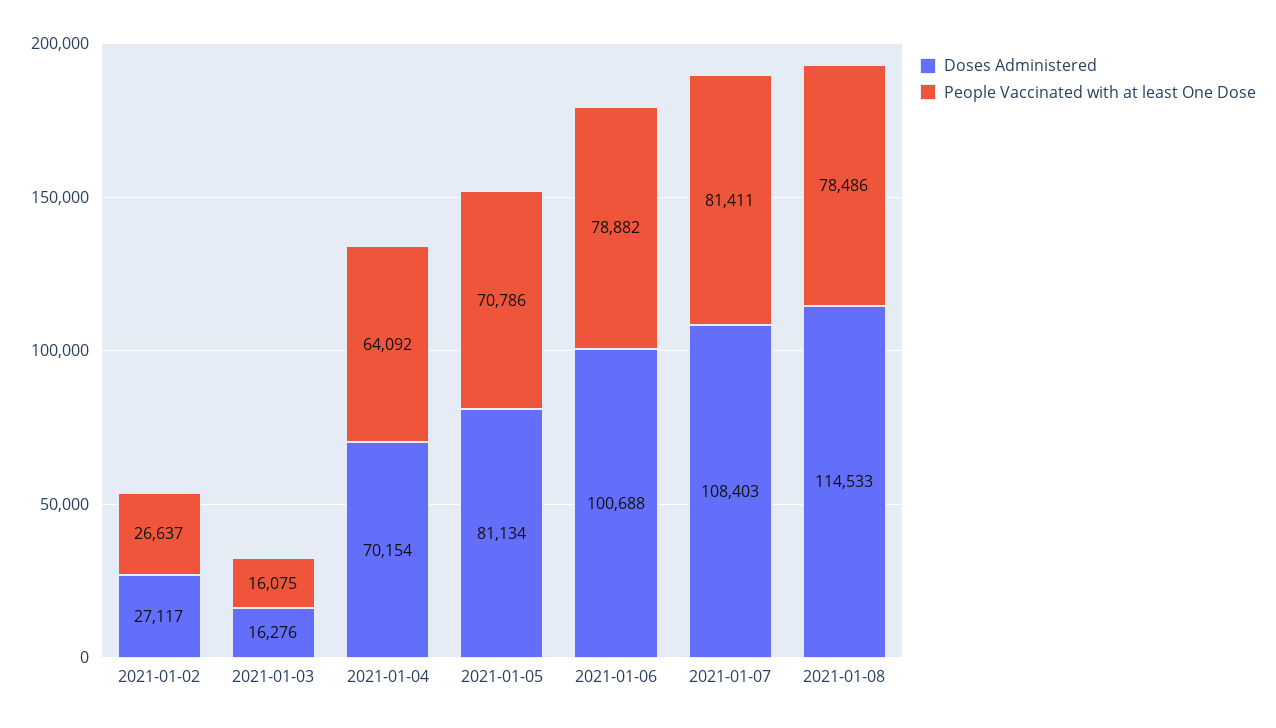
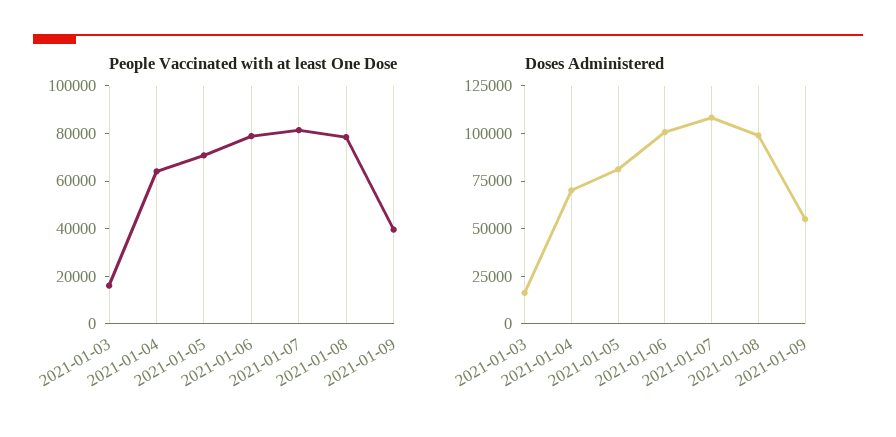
Doses Administered, 2021-01-02: 27117 -> none
People Vaccinated with at least One Dose, 2021-01-02: 26637 -> none
Doses Administered, 2021-01-08: 114533 -> 100000
People Vaccinated with at least One Dose, 2021-01-09: none -> 40000
Doses Administered, 2021-01-09: none -> 55000

